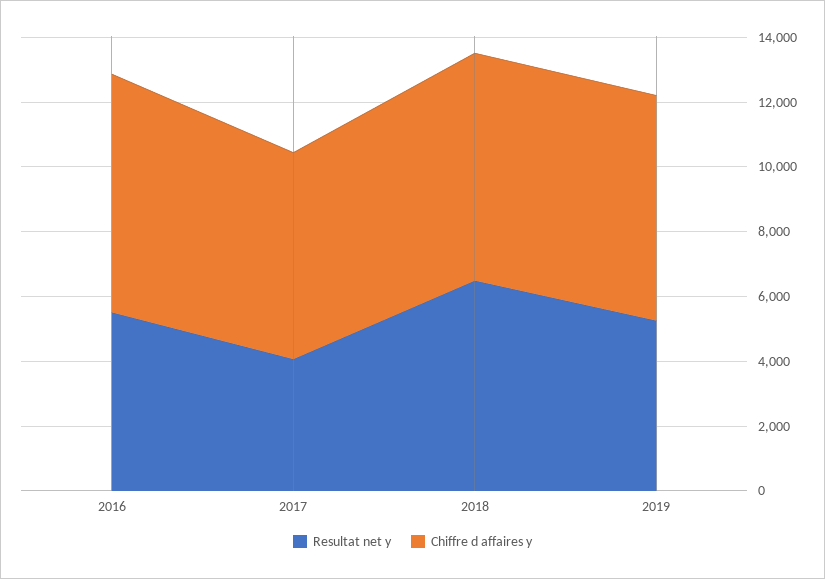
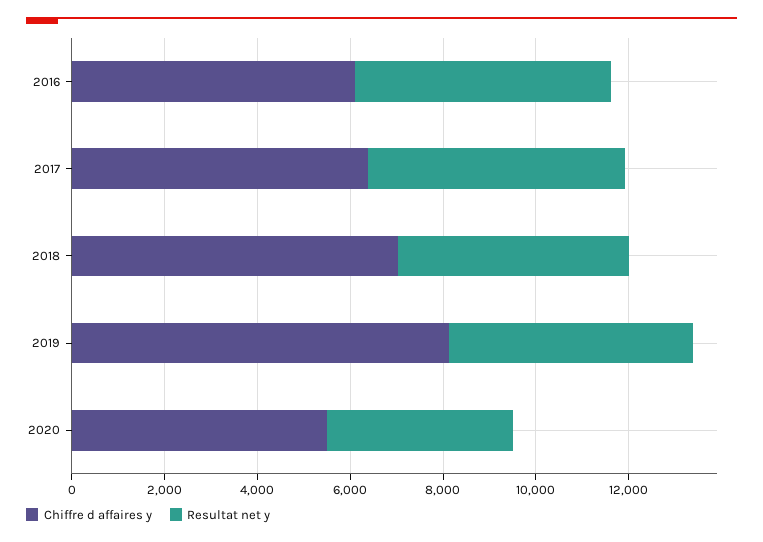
Chiffre d affaires y, 2016: 7500 -> 6000
Resultat net y, 2017: 4000 -> 5500
Resultat net y, 2018: 6500 -> 5000
Chiffre d affaires y, 2019: 7000 -> 8000
Chiffre d affaires y, 2020: none -> 5500
Resultat net y, 2020: none -> 4000

